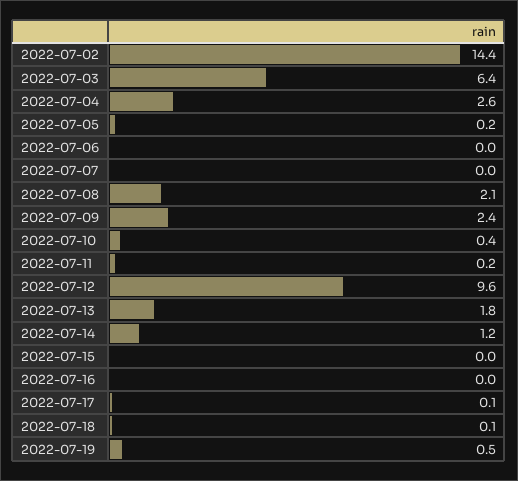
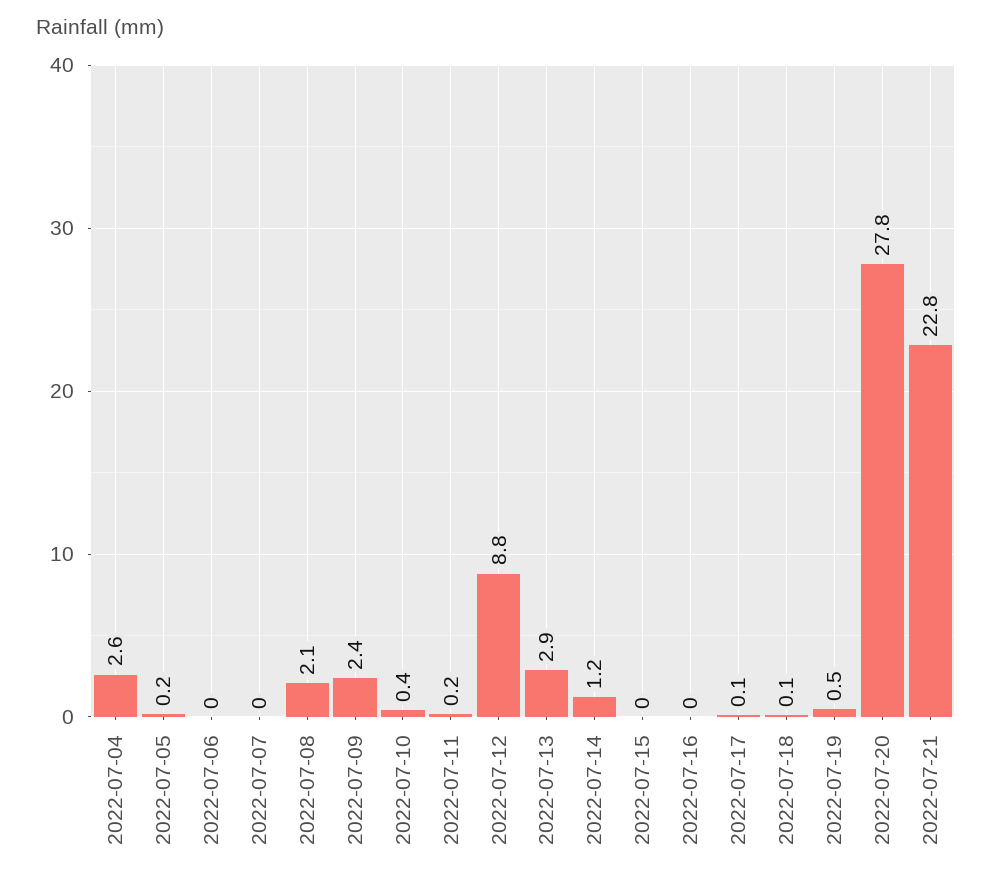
2022-07-02: 14.4 -> none
2022-07-03: 6.4 -> none
2022-07-12: 9.6 -> 8.8
2022-07-13: 1.8 -> 2.9
2022-07-20: none -> 27.8
2022-07-21: none -> 22.8

